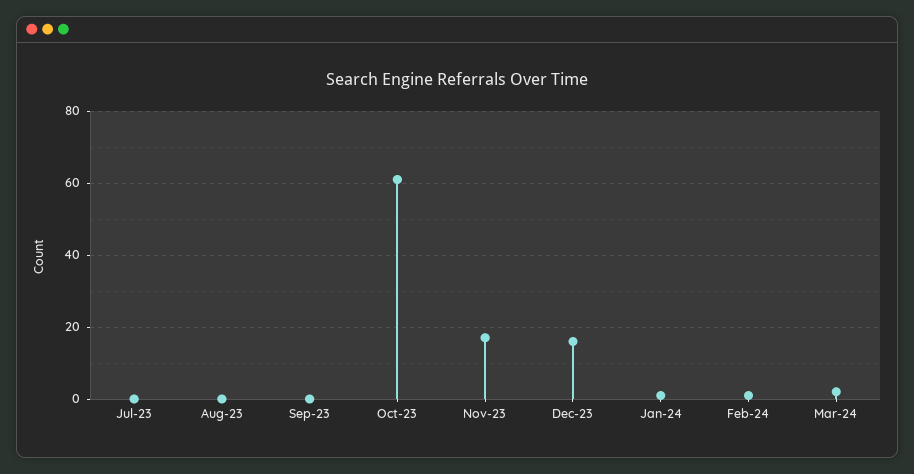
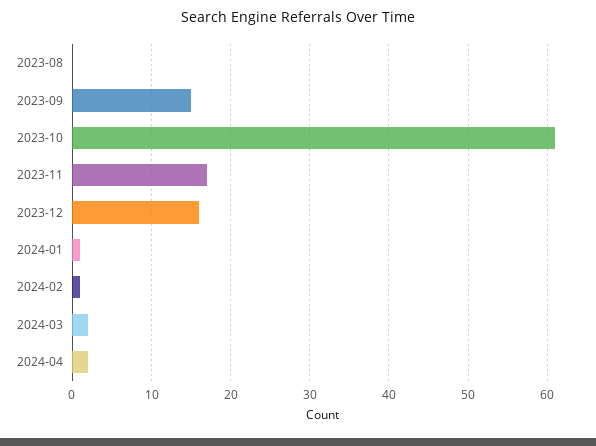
Jul-23: 0 -> none
Sep-23: 0 -> 15
2024-04: none -> 2

